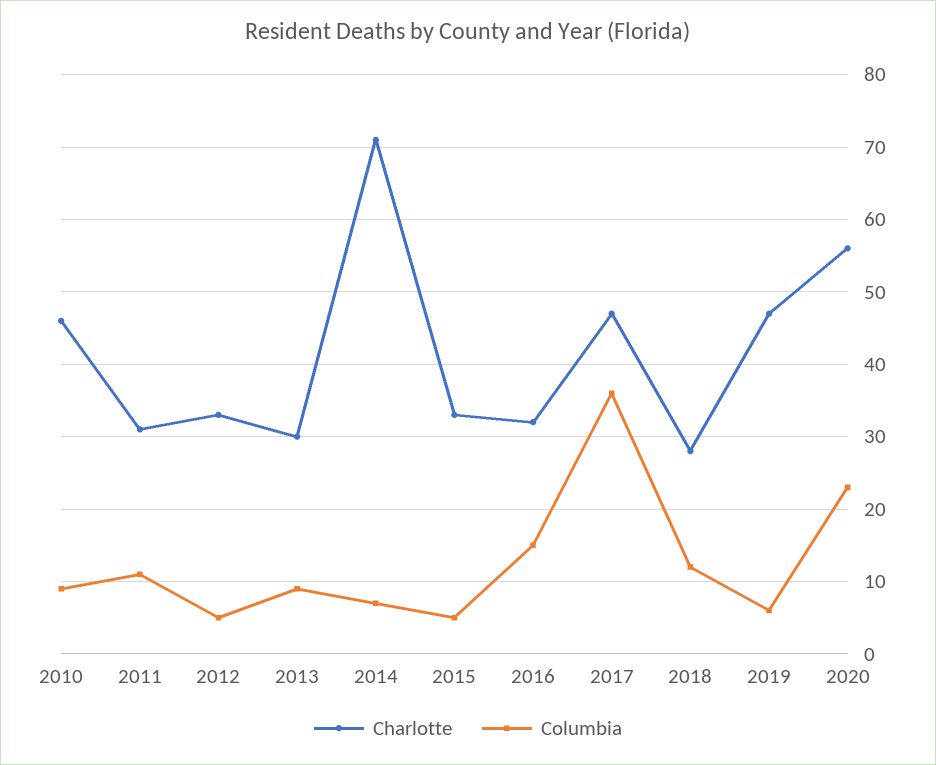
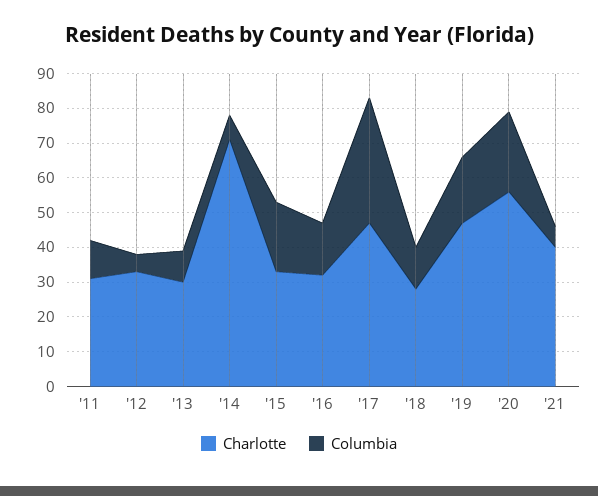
Charlotte, 2010: 46 -> none
Columbia, 2010: 9 -> none
Columbia, 2015: 5 -> 20
Columbia, 2019: 6 -> 20
Charlotte, '21: none -> 40
Columbia, '21: none -> 5

